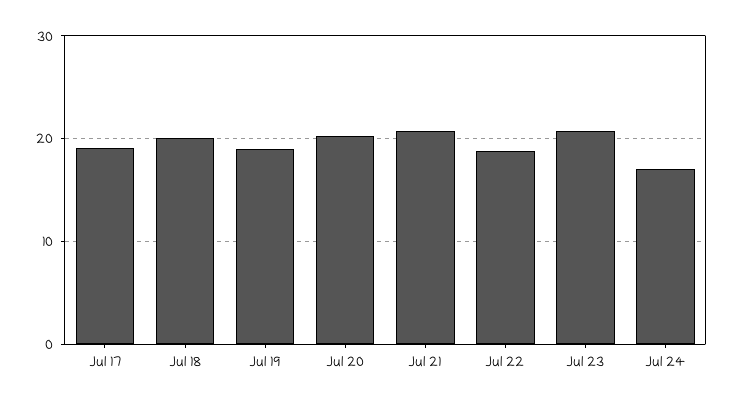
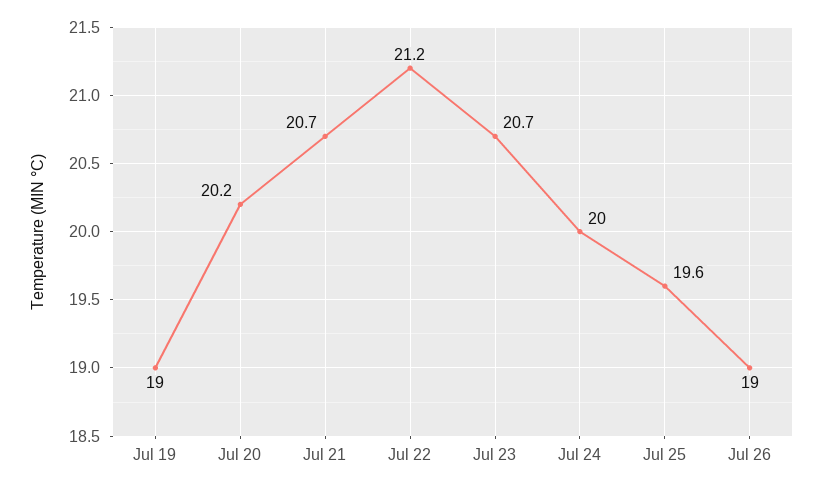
Jul 17: 19 -> none
Jul 18: 20 -> none
Jul 22: 19 -> 21.2
Jul 24: 17 -> 20
Jul 25: none -> 19.6
Jul 26: none -> 19

